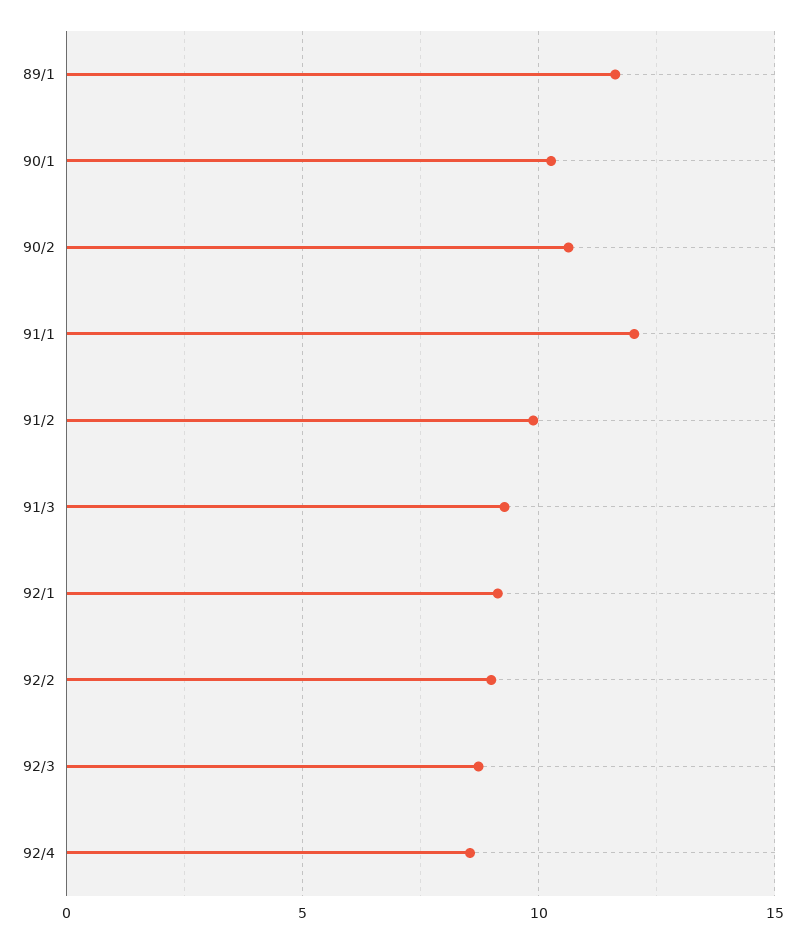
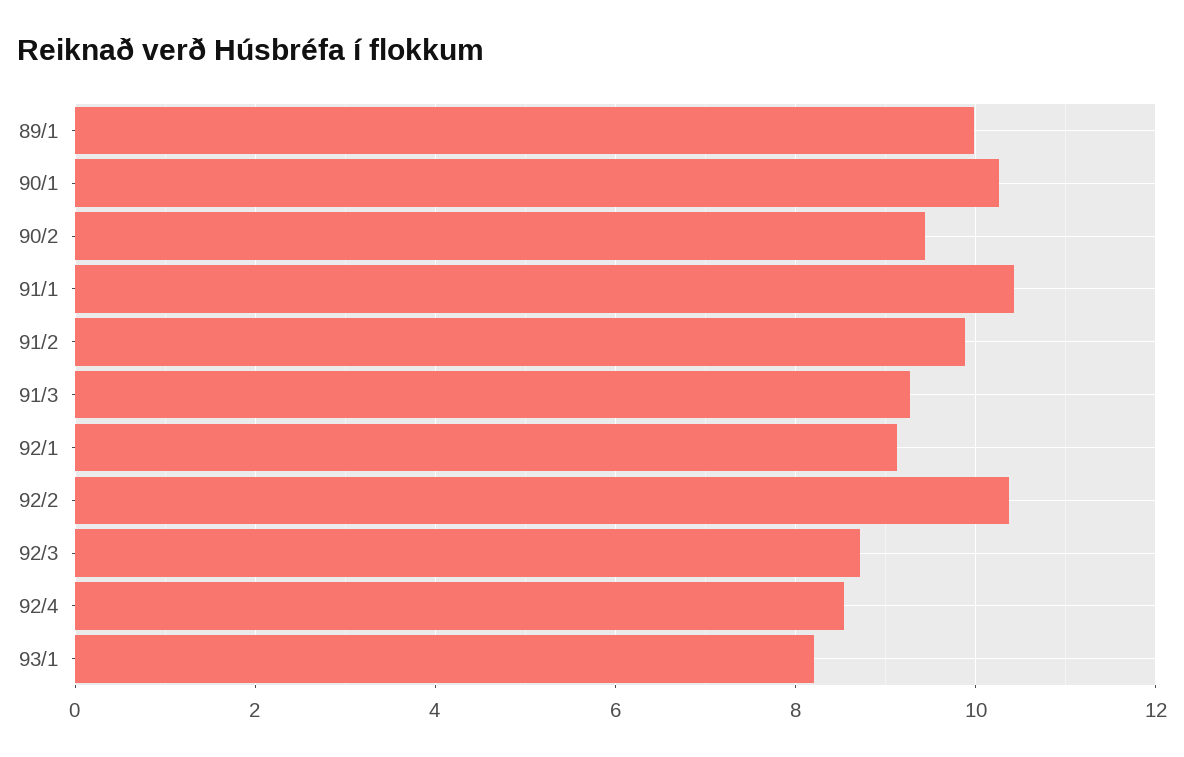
89/1: 11.5 -> 10
90/2: 10.5 -> 9.4
91/1: 12 -> 10.4
92/2: 9 -> 10.4
93/1: none -> 8.2

